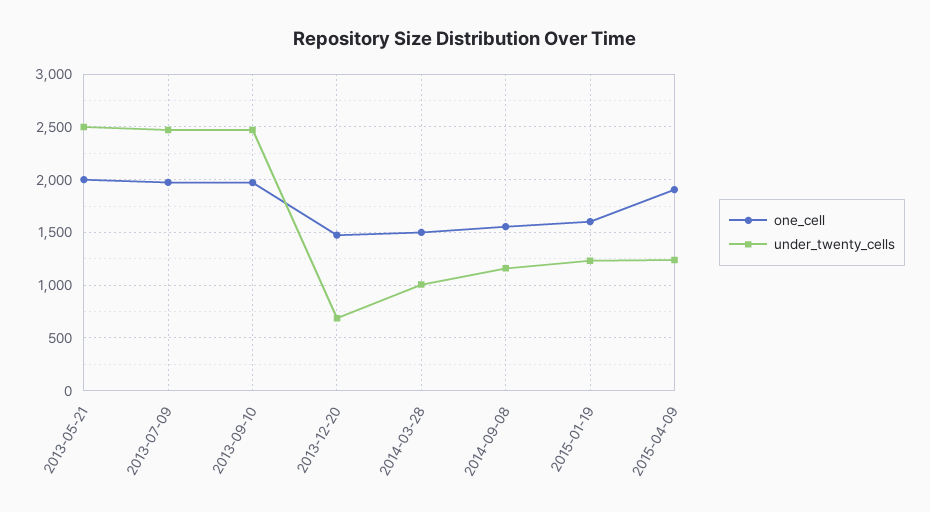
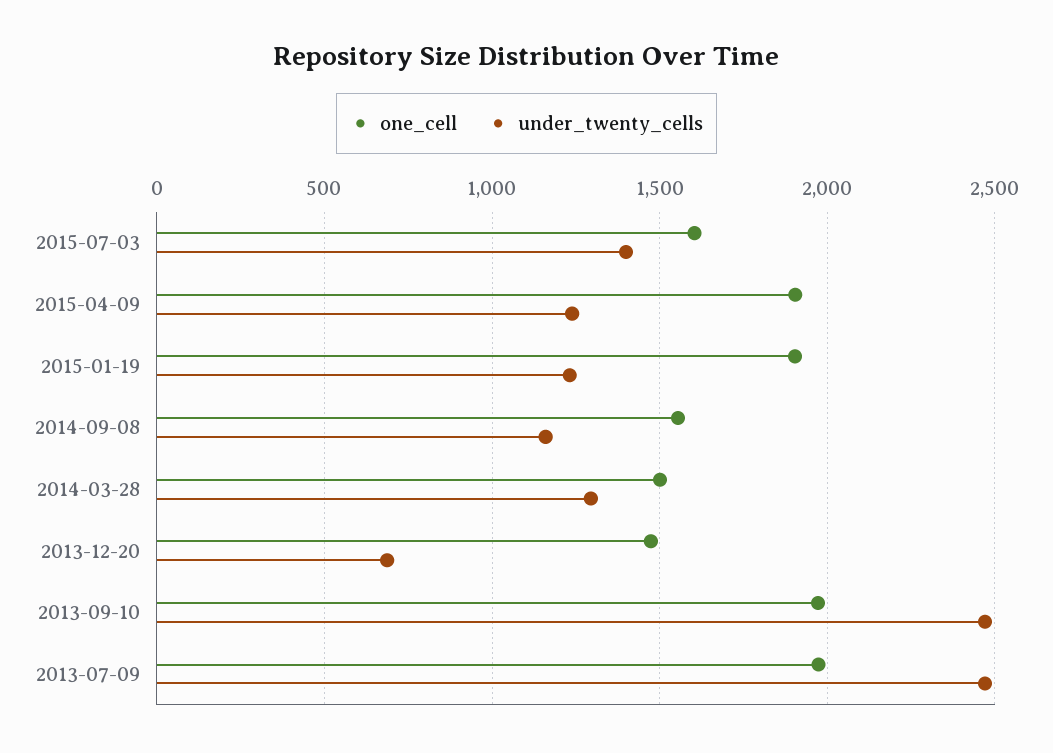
one_cell, 2013-05-21: 2000 -> none
under_twenty_cells, 2013-05-21: 2500 -> none
under_twenty_cells, 2014-03-28: 1000 -> 1300
one_cell, 2015-01-19: 1600 -> 1900
one_cell, 2015-07-03: none -> 1600
under_twenty_cells, 2015-07-03: none -> 1400

